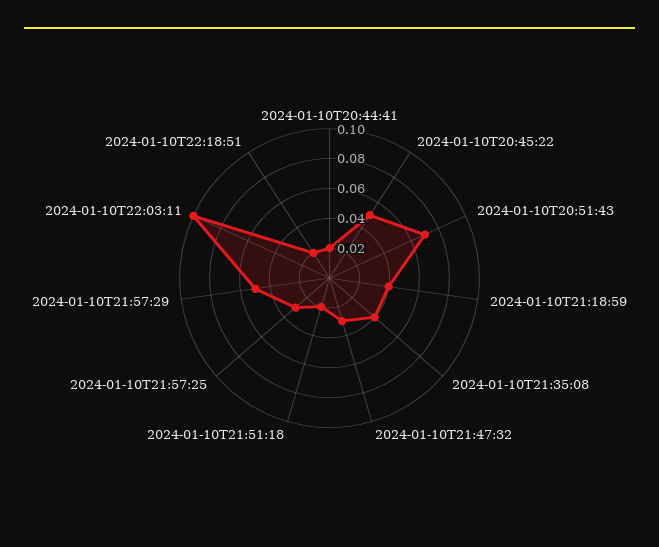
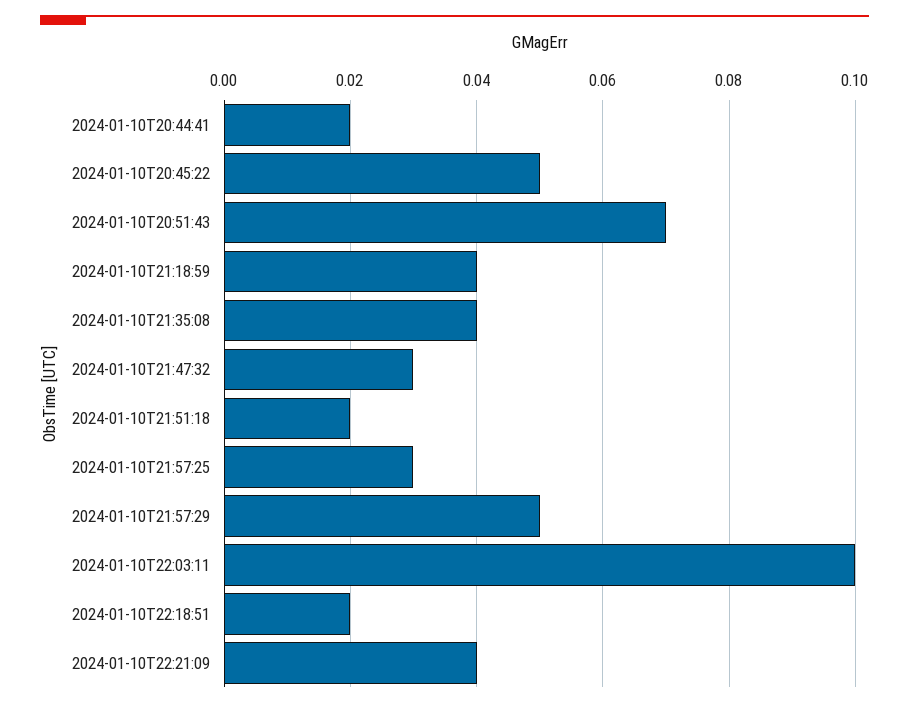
2024-01-10T22:21:09: none -> 0.04

